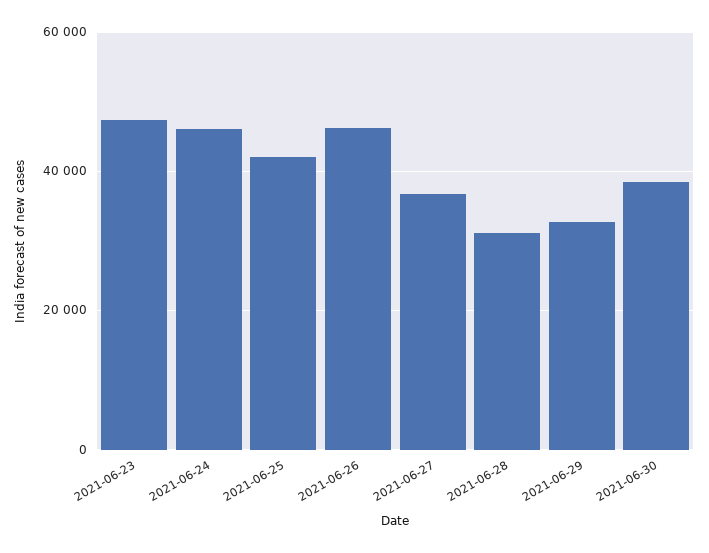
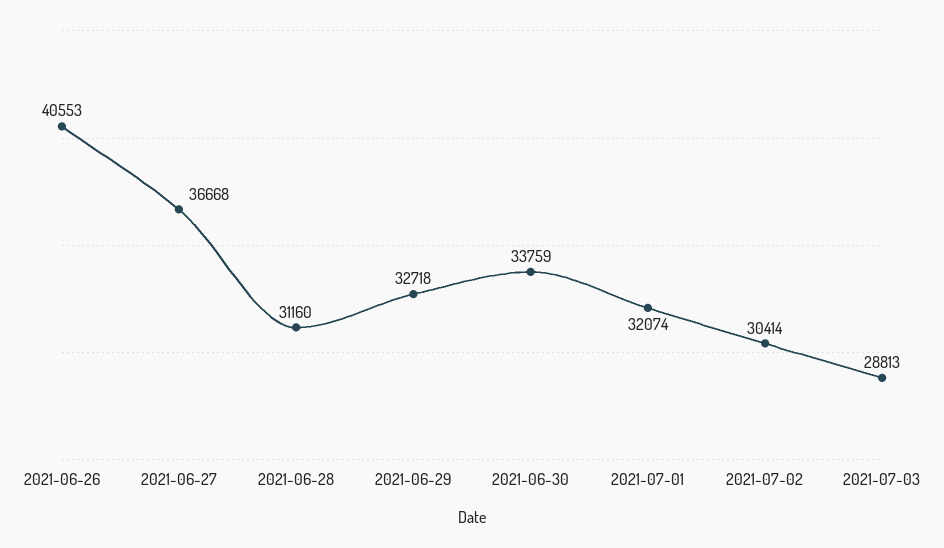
2021-06-23: 48000 -> none
2021-06-24: 46000 -> none
2021-06-25: 42000 -> none
2021-06-26: 46000 -> 40553
2021-06-30: 38000 -> 33759
2021-07-01: none -> 32074
2021-07-02: none -> 30414
2021-07-03: none -> 28813

